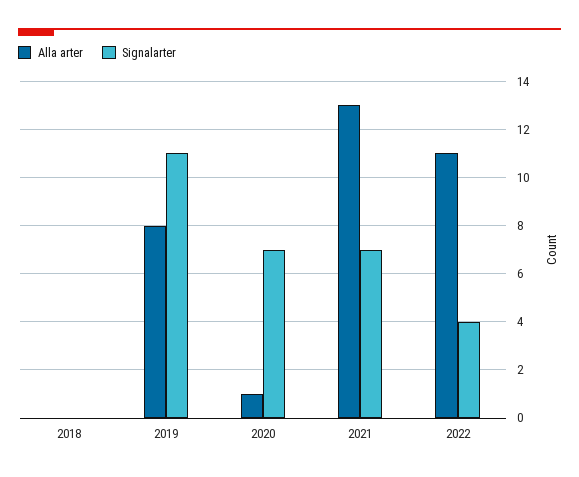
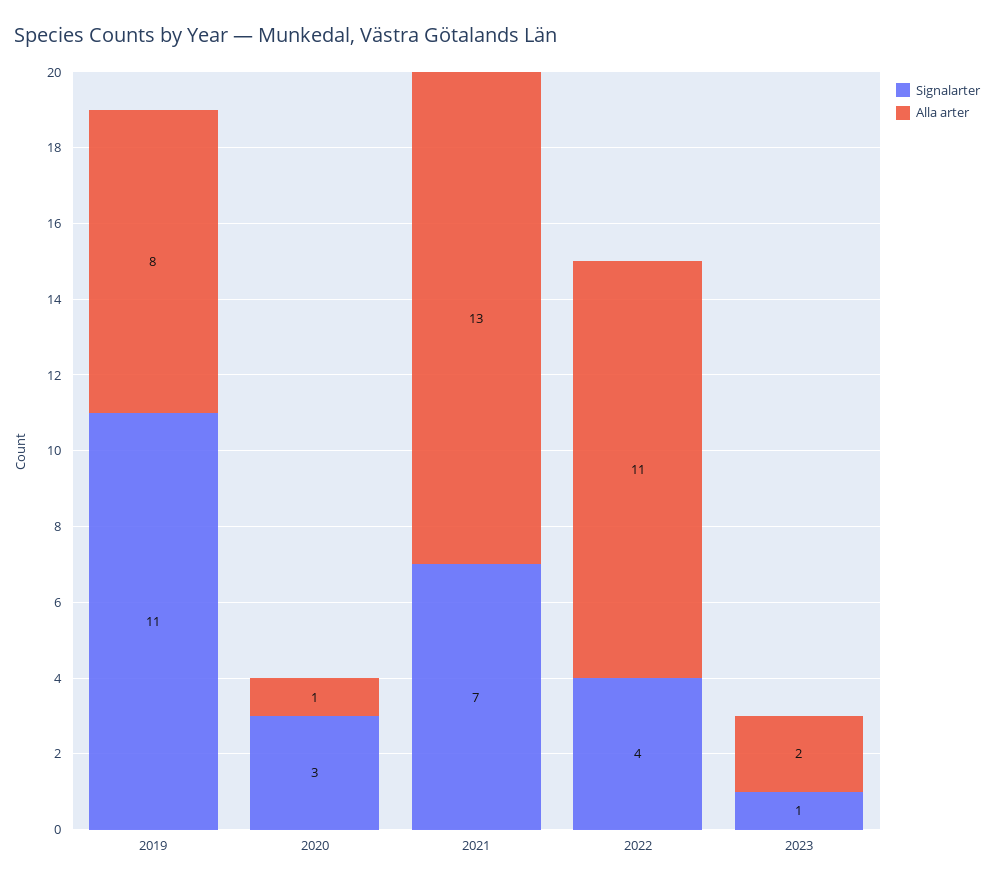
Alla arter, 2018: 0 -> none
Signalarter, 2018: 0 -> none
Signalarter, 2020: 7 -> 3
Signalarter, 2023: none -> 1
Alla arter, 2023: none -> 2

